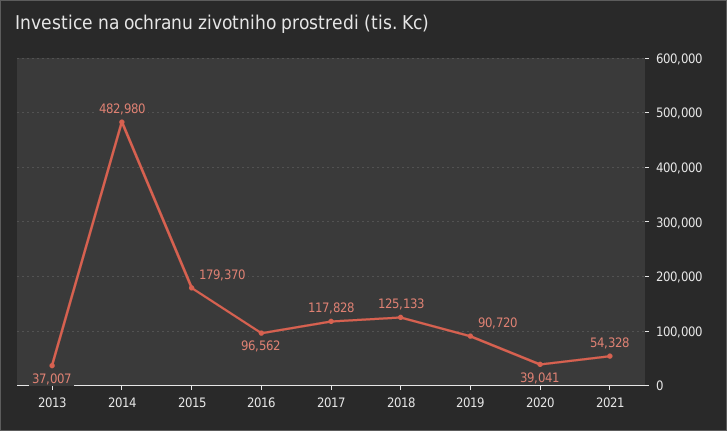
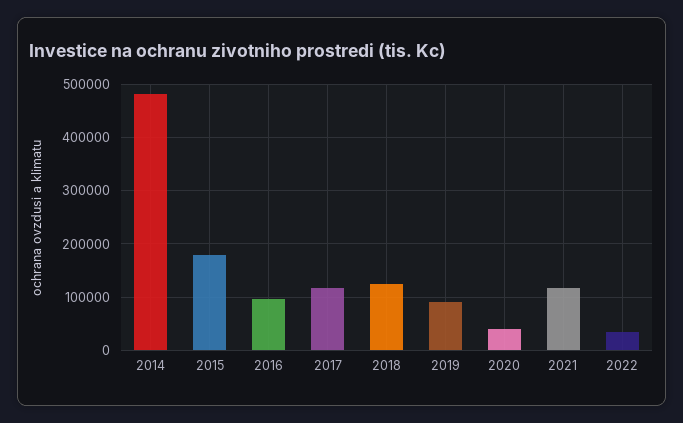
2013: 37007 -> none
2021: 54328 -> 120000
2022: none -> 40000

